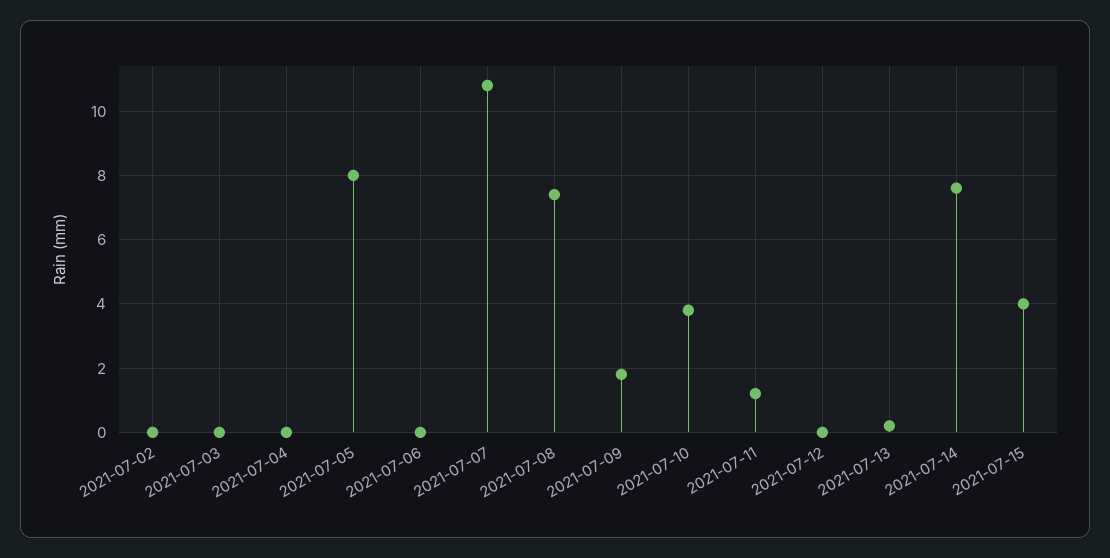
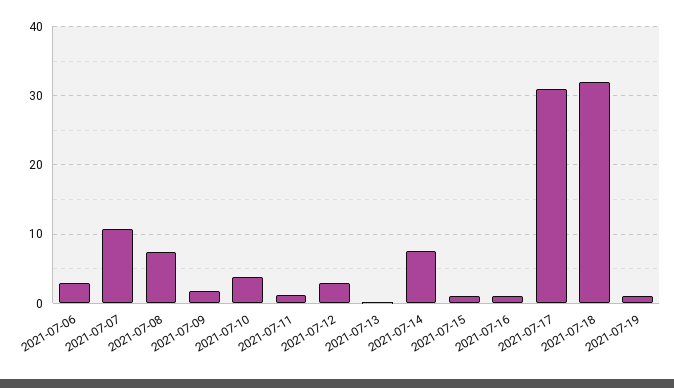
2021-07-02: 0 -> none
2021-07-03: 0 -> none
2021-07-04: 0 -> none
2021-07-05: 8 -> none
2021-07-06: 0 -> 3
2021-07-12: 0 -> 3
2021-07-15: 4 -> 1
2021-07-16: none -> 1
2021-07-17: none -> 31
2021-07-18: none -> 32
2021-07-19: none -> 1

